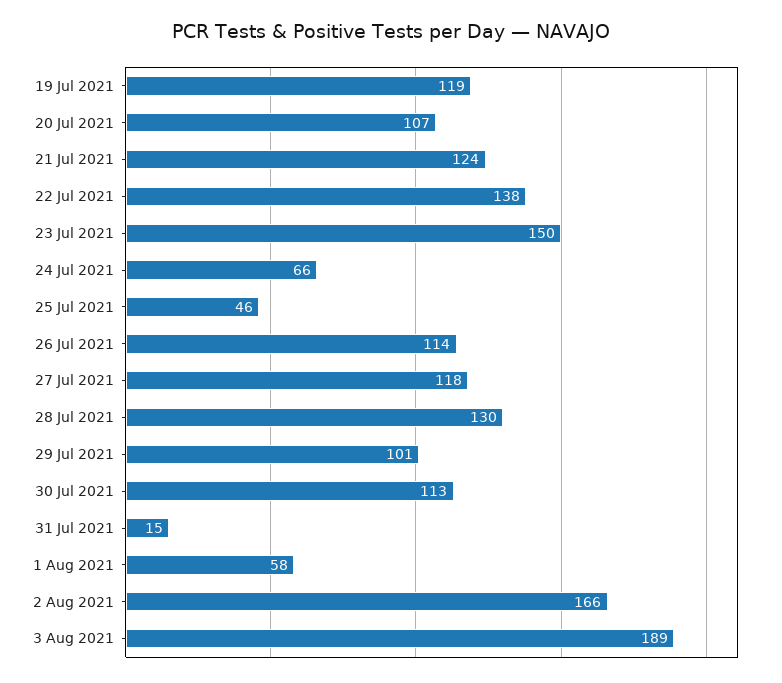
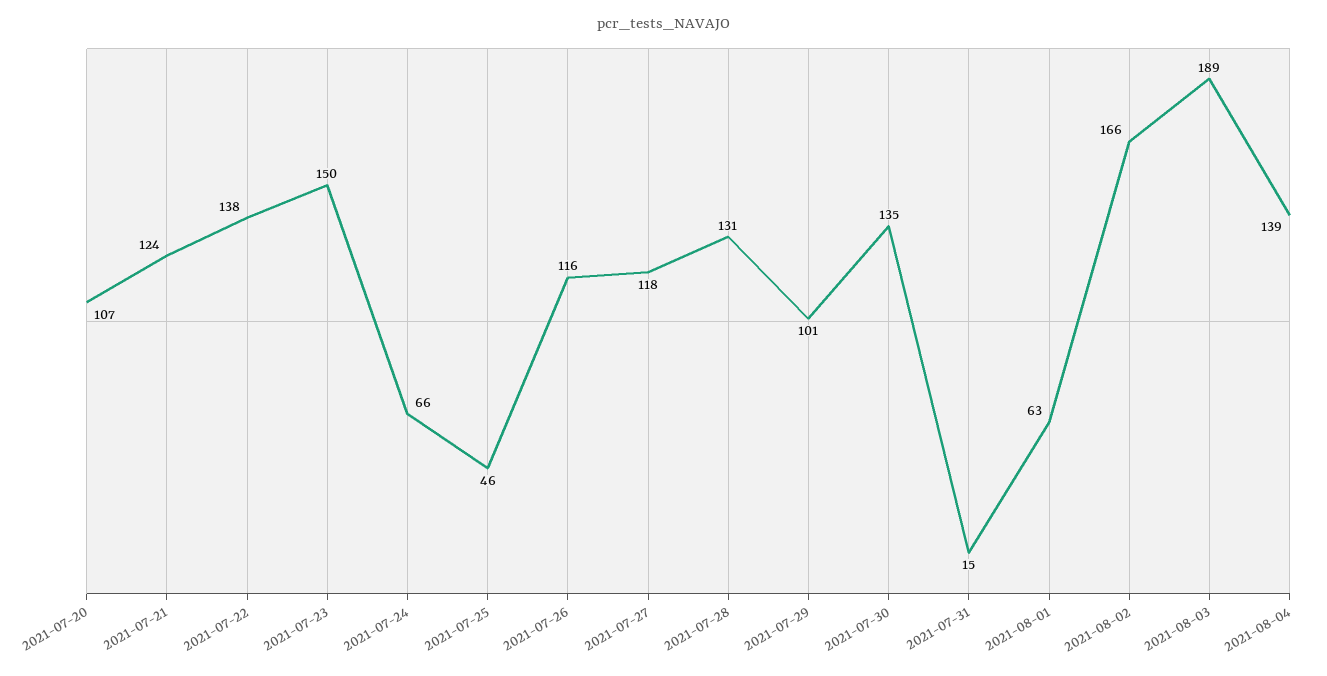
19 Jul 2021: 119 -> none
26 Jul 2021: 114 -> 116
28 Jul 2021: 130 -> 131
30 Jul 2021: 113 -> 135
1 Aug 2021: 58 -> 63
2021-08-04: none -> 139

